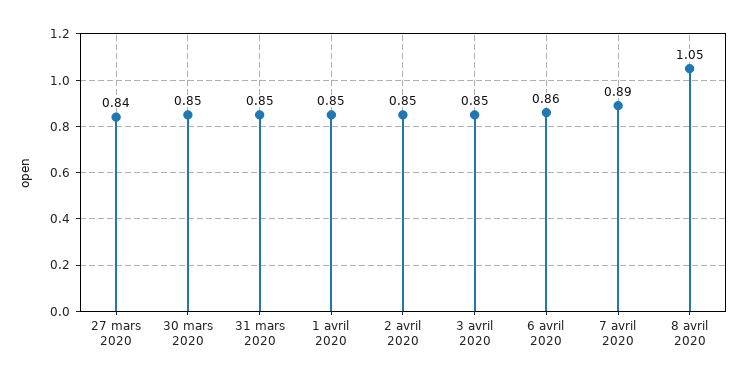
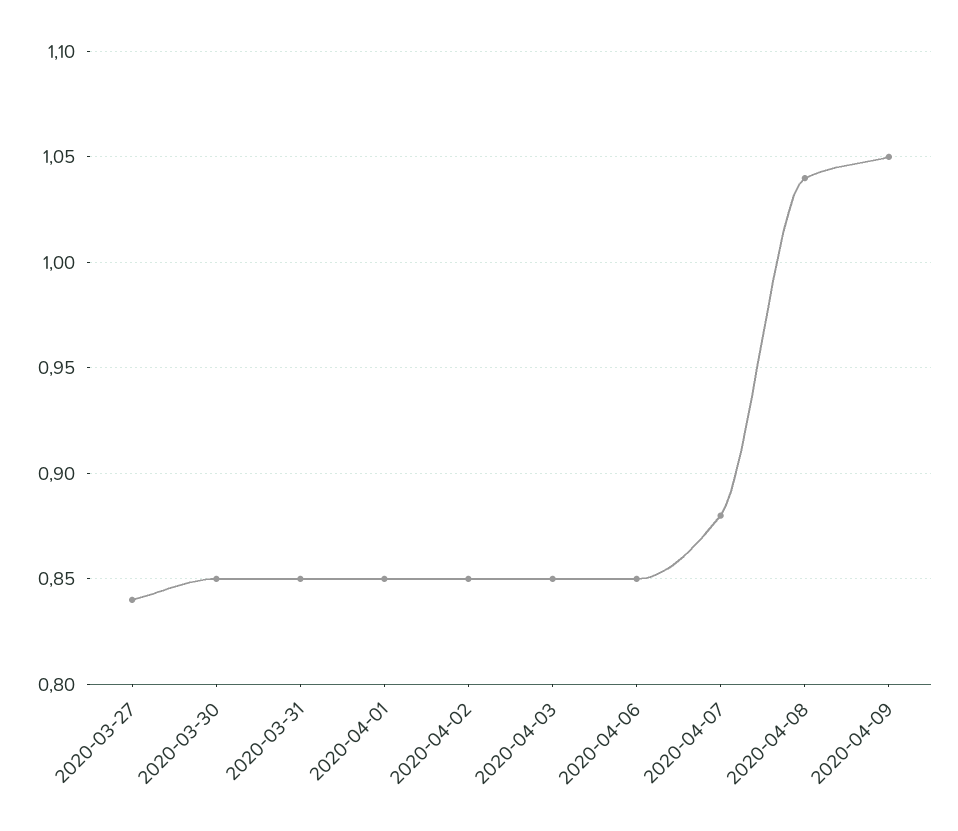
6 avril 2020: 0.86 -> 0.85
7 avril 2020: 0.89 -> 0.88
8 avril 2020: 1.05 -> 1.04
2020-04-09: none -> 1.05

